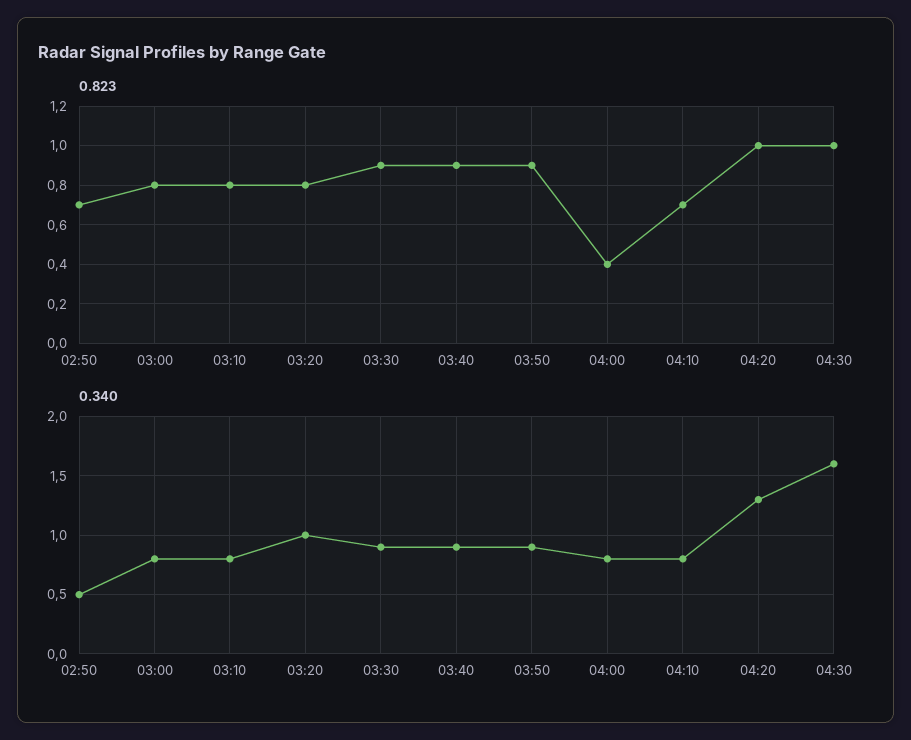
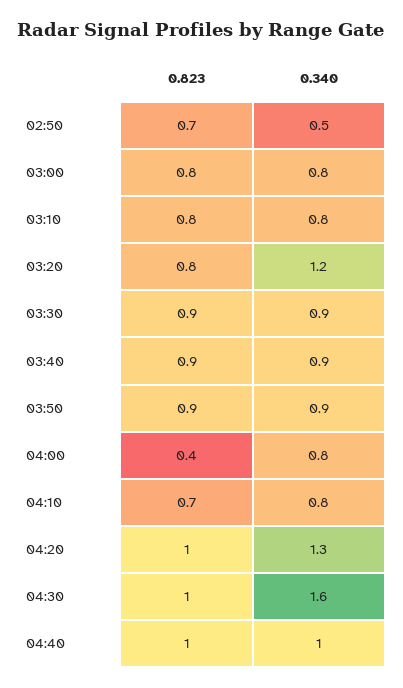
0.340, 03:20: 1 -> 1.2
0.823, 04:40: none -> 1
0.340, 04:40: none -> 1

